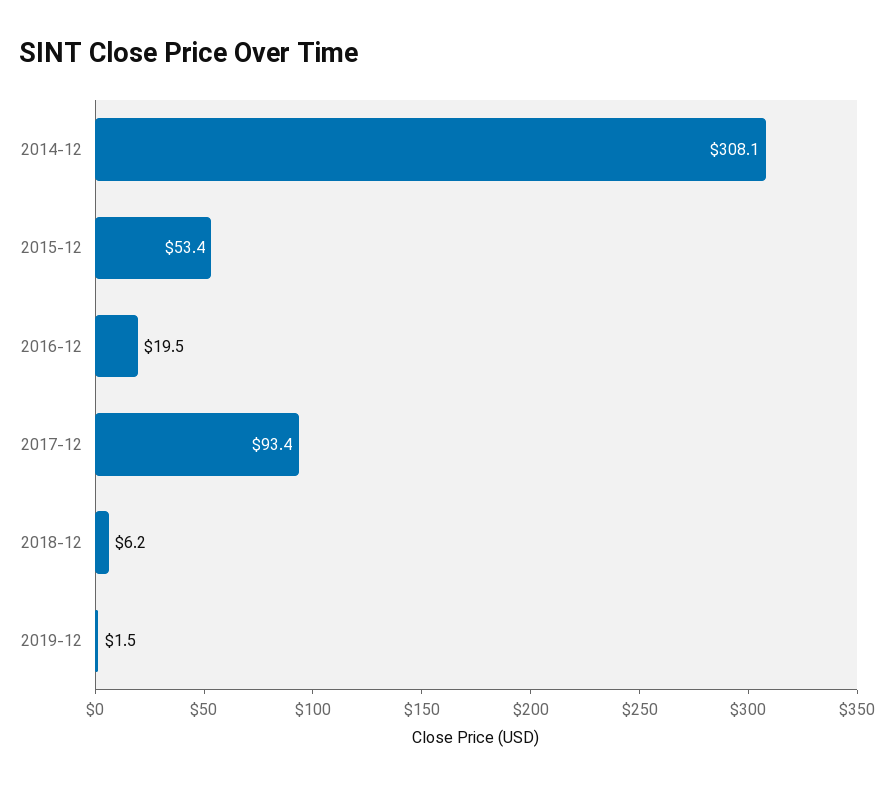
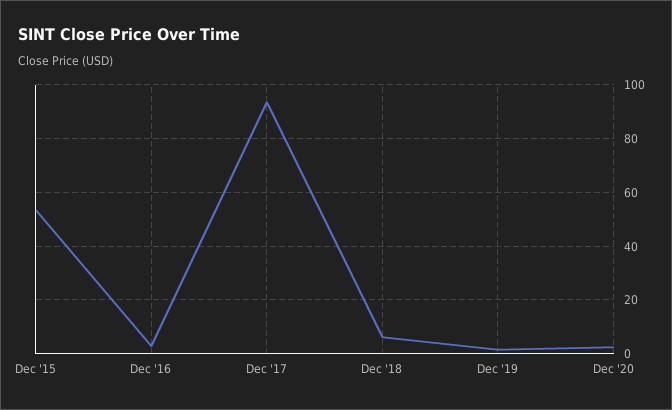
2014-12: 308.1 -> none
2016-12: 19.5 -> 2.5
Dec '20: none -> 2.5

